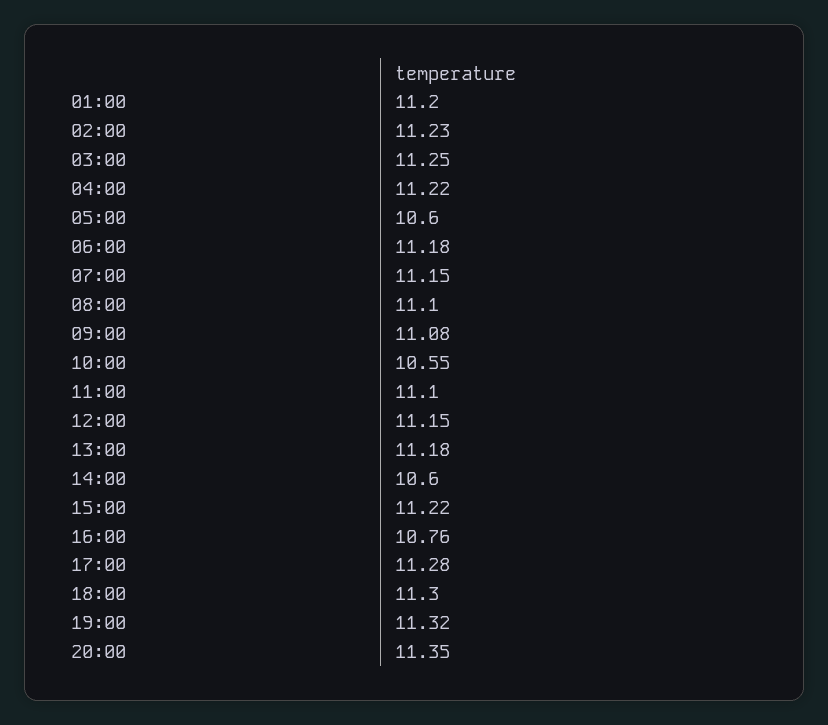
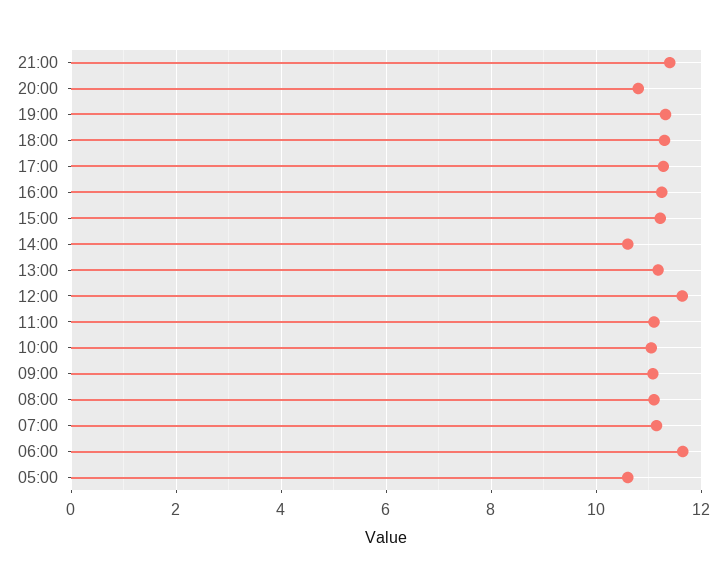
01:00: 11.2 -> none
02:00: 11.23 -> none
03:00: 11.25 -> none
04:00: 11.22 -> none
06:00: 11.18 -> 11.6
10:00: 10.55 -> 11
12:00: 11.15 -> 11.6
16:00: 10.76 -> 11.2
20:00: 11.35 -> 10.8
21:00: none -> 11.4

